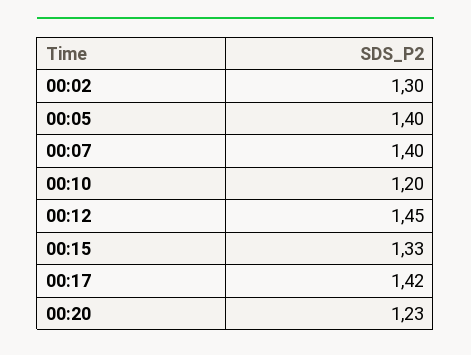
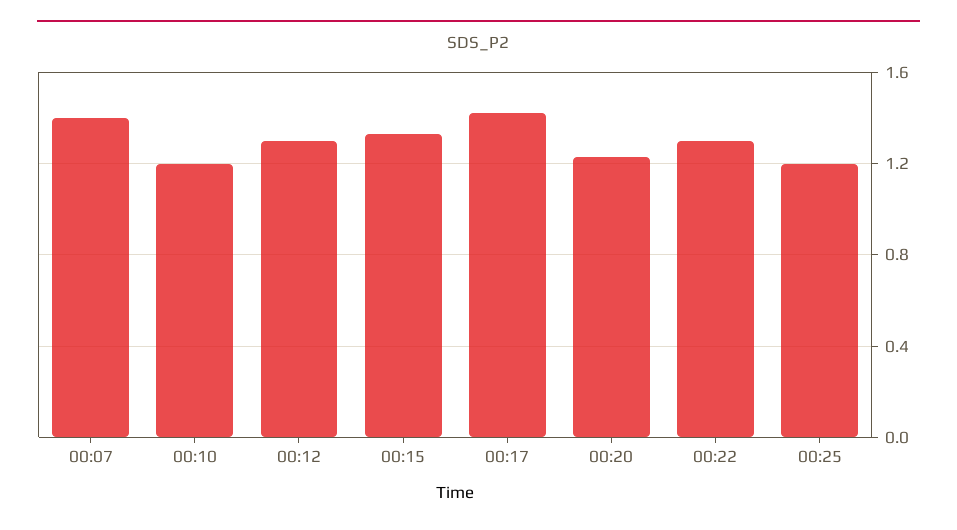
00:02: 1.3 -> none
00:05: 1.4 -> none
00:12: 1.45 -> 1.3
00:22: none -> 1.3
00:25: none -> 1.2

